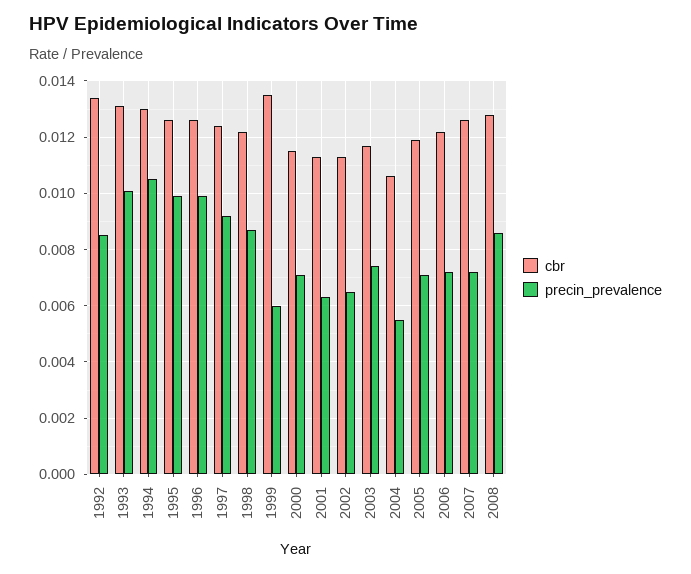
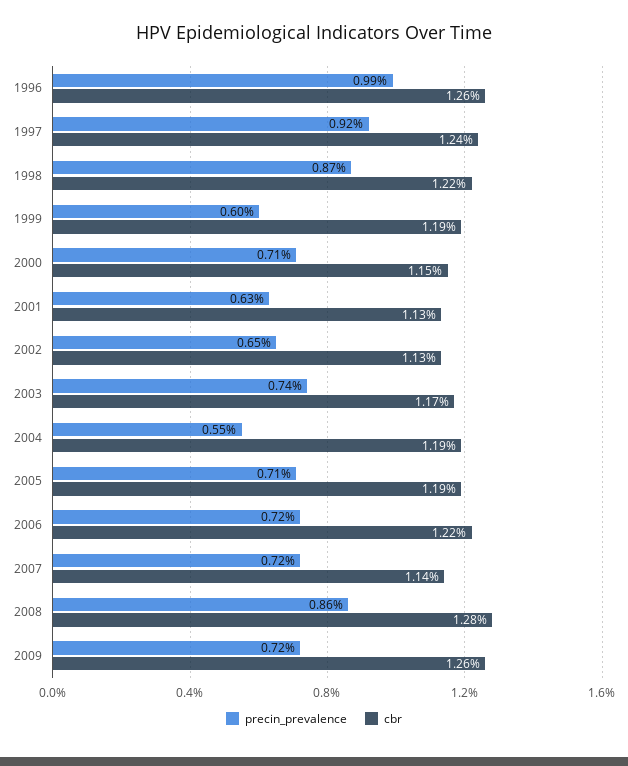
cbr, 1992: 0.0135 -> none
precin_prevalence, 1992: 0.0085 -> none
cbr, 1993: 0.013 -> none
precin_prevalence, 1993: 0.01 -> none
cbr, 1994: 0.013 -> none
precin_prevalence, 1994: 0.0105 -> none
cbr, 1995: 0.0125 -> none
precin_prevalence, 1995: 0.01 -> none
cbr, 1999: 0.0135 -> 0.0119
cbr, 2004: 0.0105 -> 0.0119
cbr, 2007: 0.0125 -> 0.0114
precin_prevalence, 2009: none -> 0.0072
cbr, 2009: none -> 0.0126

